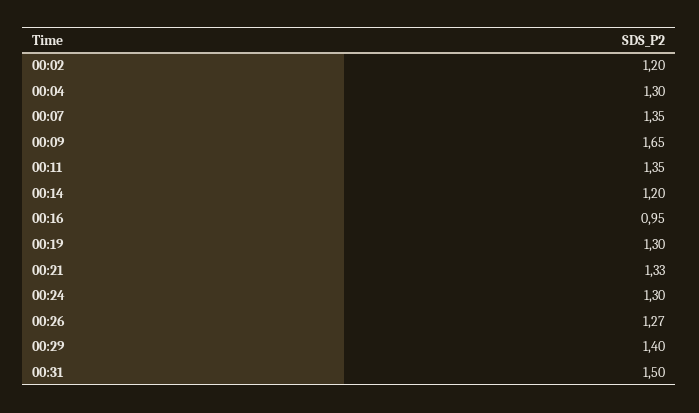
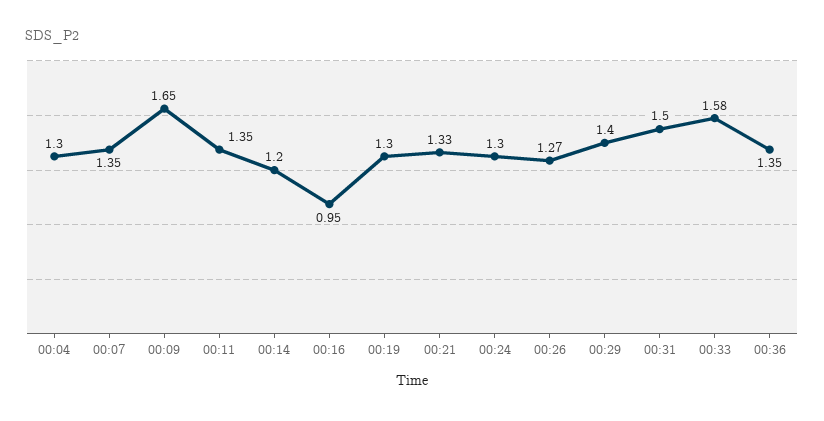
00:02: 1.2 -> none
00:33: none -> 1.58
00:36: none -> 1.35

